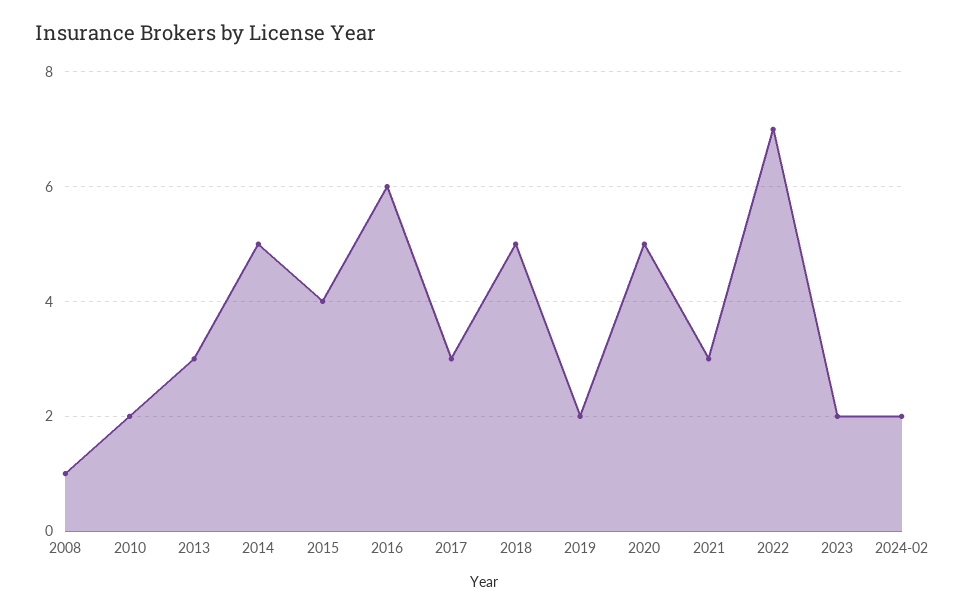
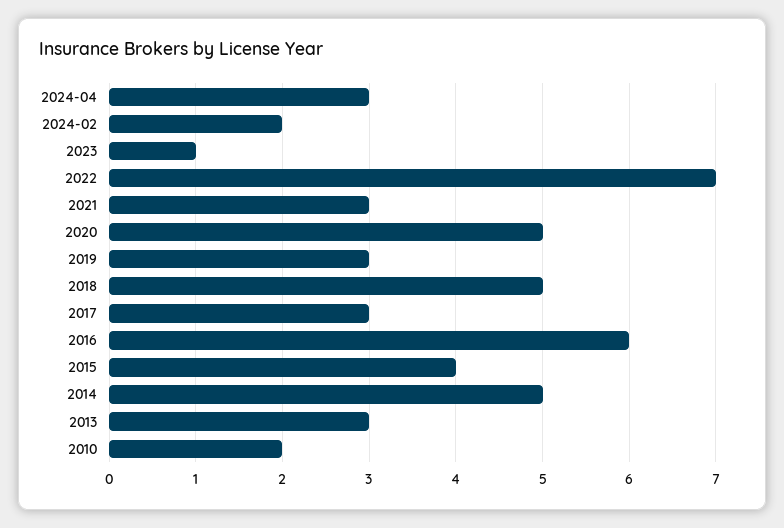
2008: 1 -> none
2019: 2 -> 3
2023: 2 -> 1
2024-04: none -> 3

